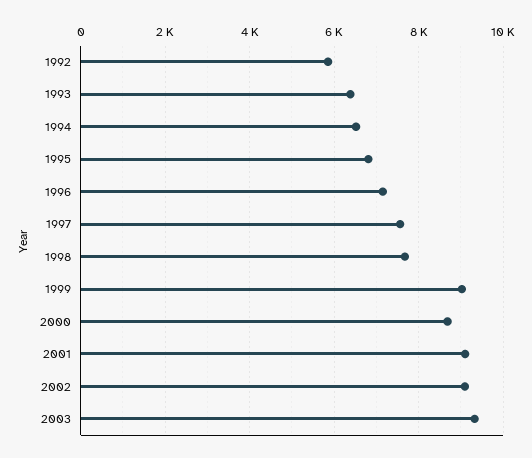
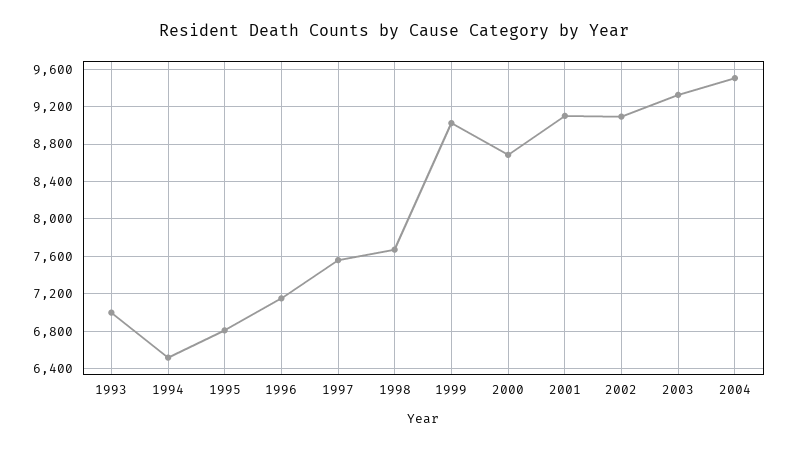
1992: 5800 -> none
1993: 6400 -> 7000
2004: none -> 9500

